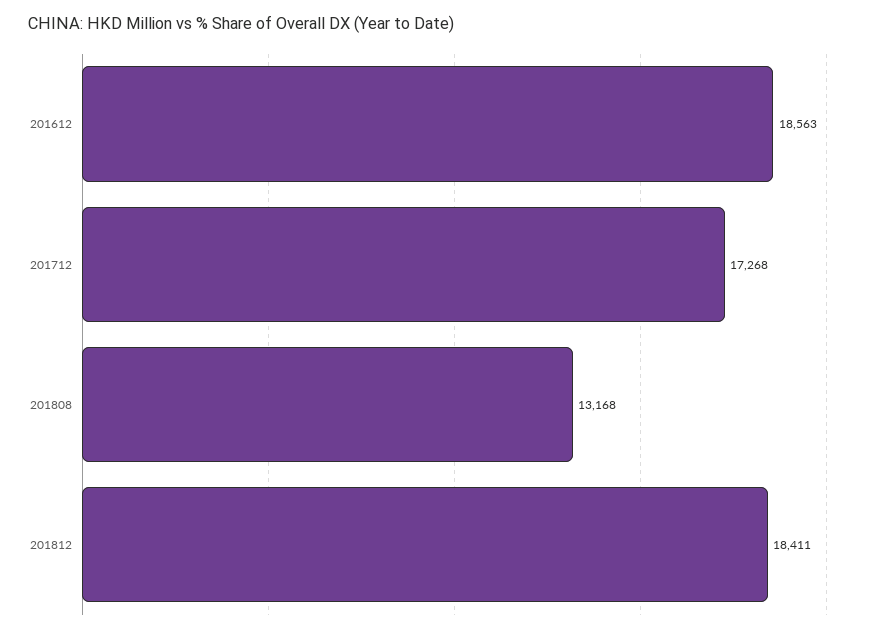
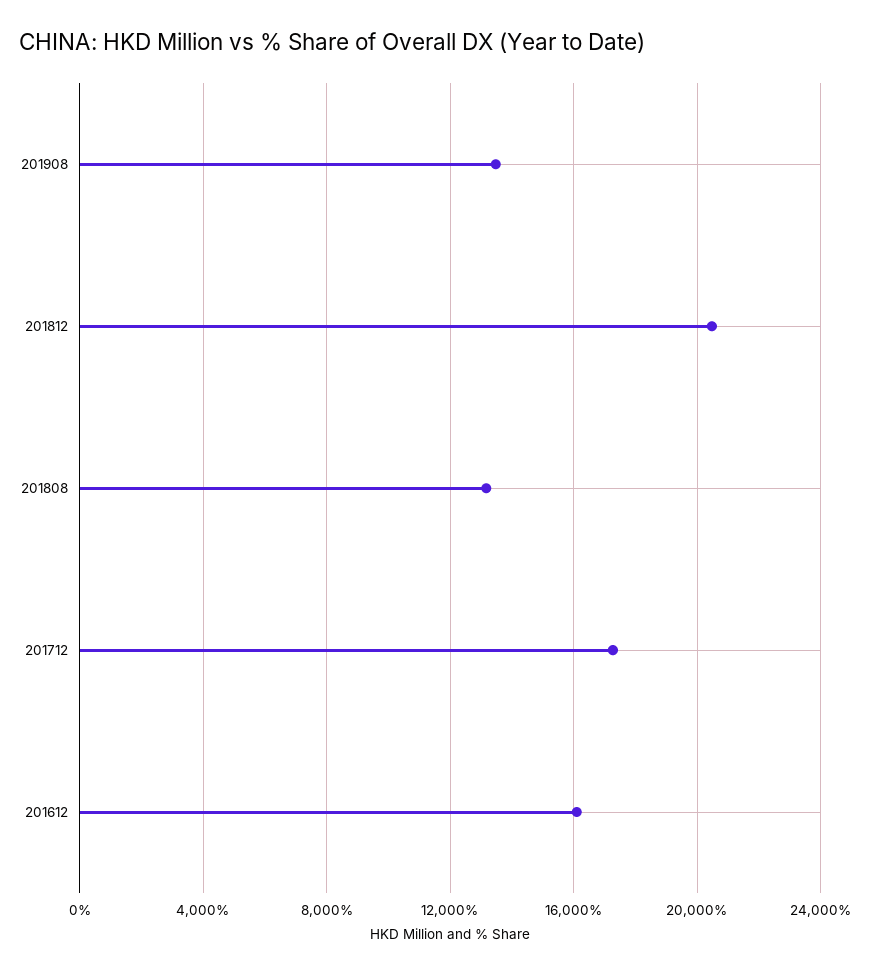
201612: 18563 -> 16000
201812: 18411 -> 20500
201908: none -> 13500

